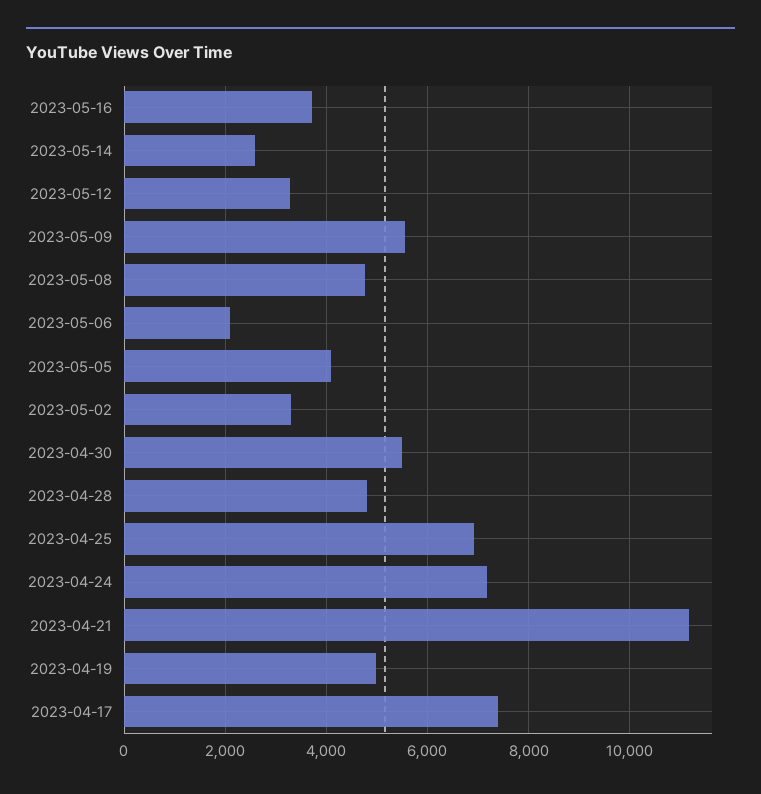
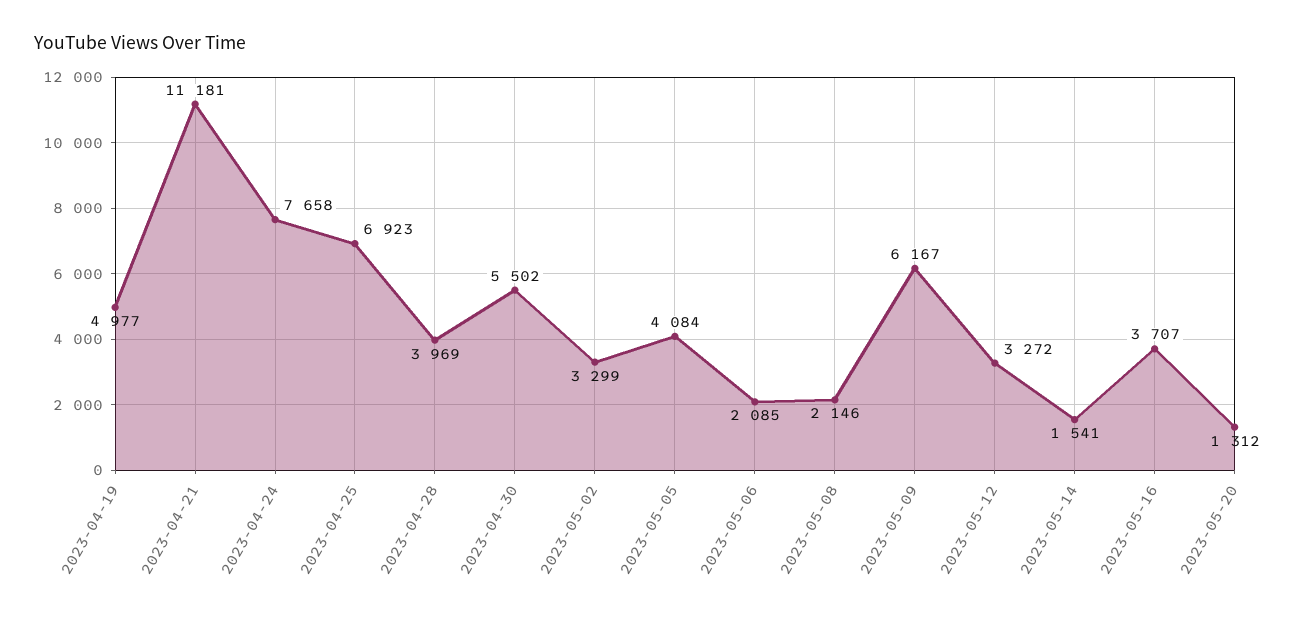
2023-05-14: 2600 -> 1541
2023-05-09: 5600 -> 6167
2023-05-08: 4800 -> 2146
2023-04-28: 4800 -> 3969
2023-04-24: 7200 -> 7658
2023-04-17: 7400 -> none
2023-05-20: none -> 1312

